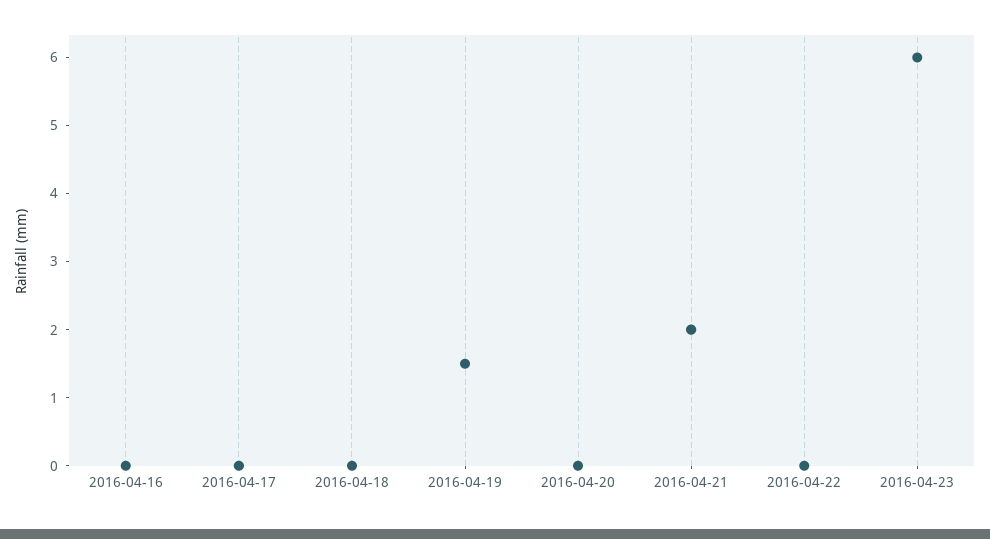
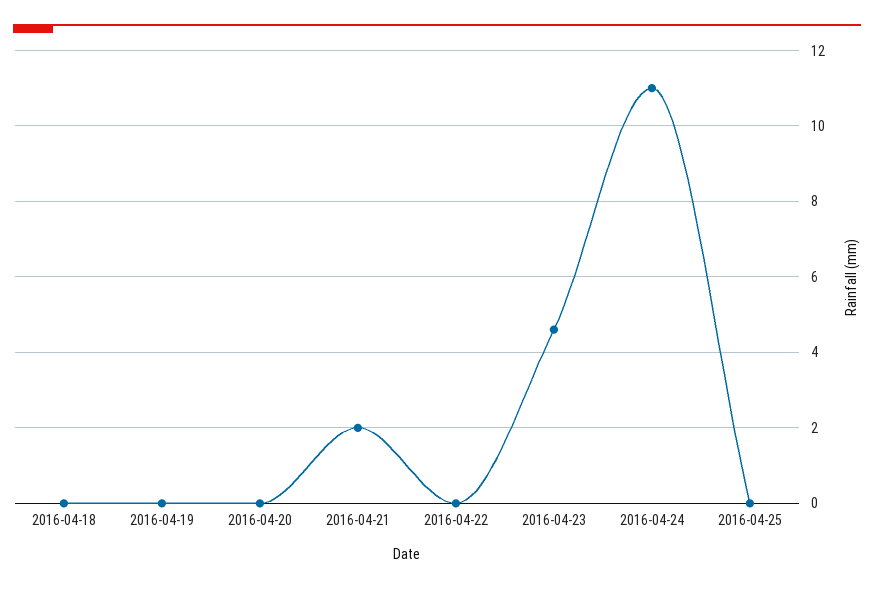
2016-04-16: 0 -> none
2016-04-17: 0 -> none
2016-04-19: 1.5 -> 0
2016-04-23: 6 -> 4.5
2016-04-24: none -> 11
2016-04-25: none -> 0

